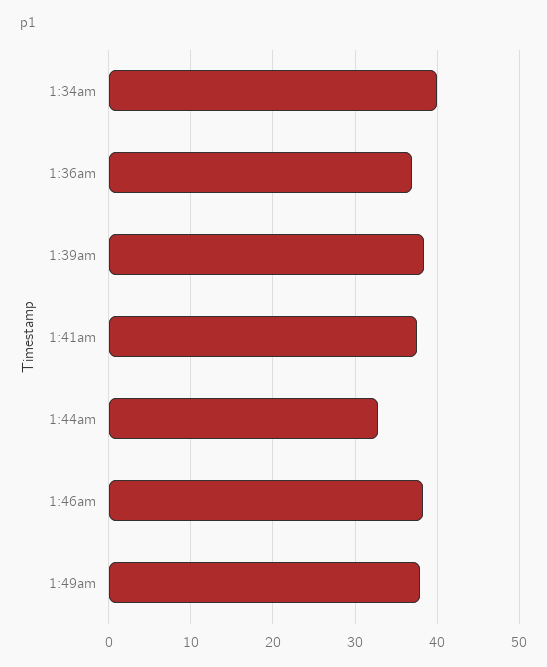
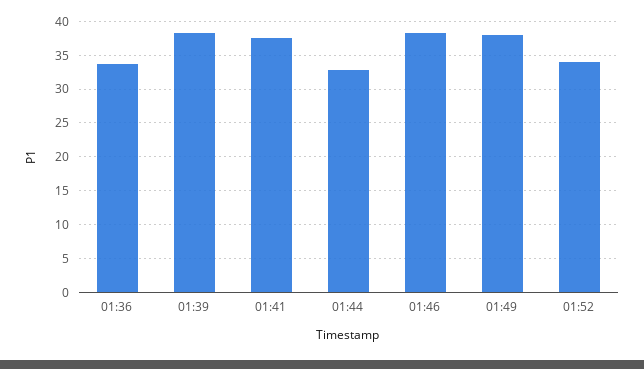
1:34am: 40 -> none
1:36am: 37 -> 34
01:52: none -> 34

